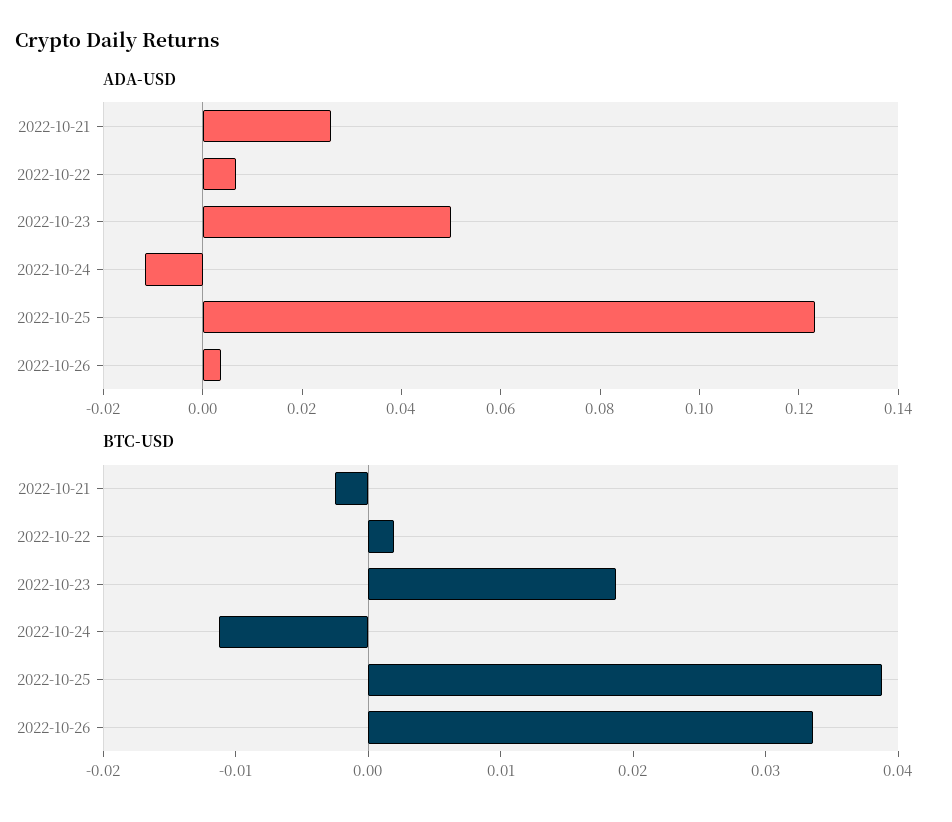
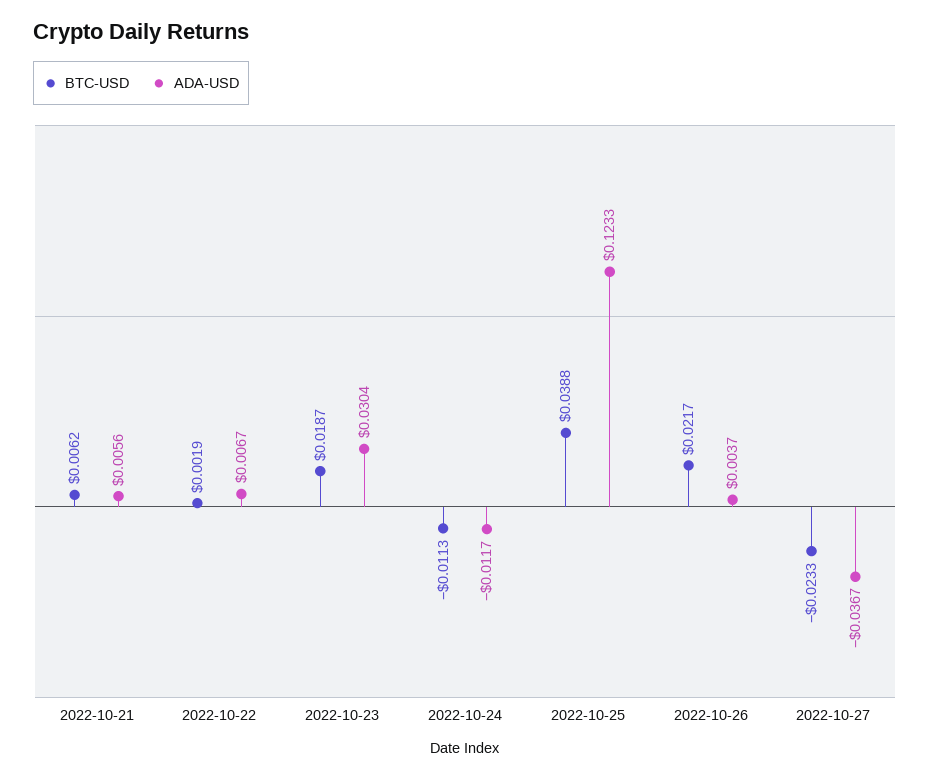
ADA-USD, 2022-10-21: 0.025 -> 0.0056
ADA-USD, 2022-10-23: 0.05 -> 0.0304
BTC-USD, 2022-10-21: -0.002 -> 0.0062
BTC-USD, 2022-10-26: 0.034 -> 0.0217
BTC-USD, 2022-10-27: none -> -0.0233
ADA-USD, 2022-10-27: none -> -0.0367

